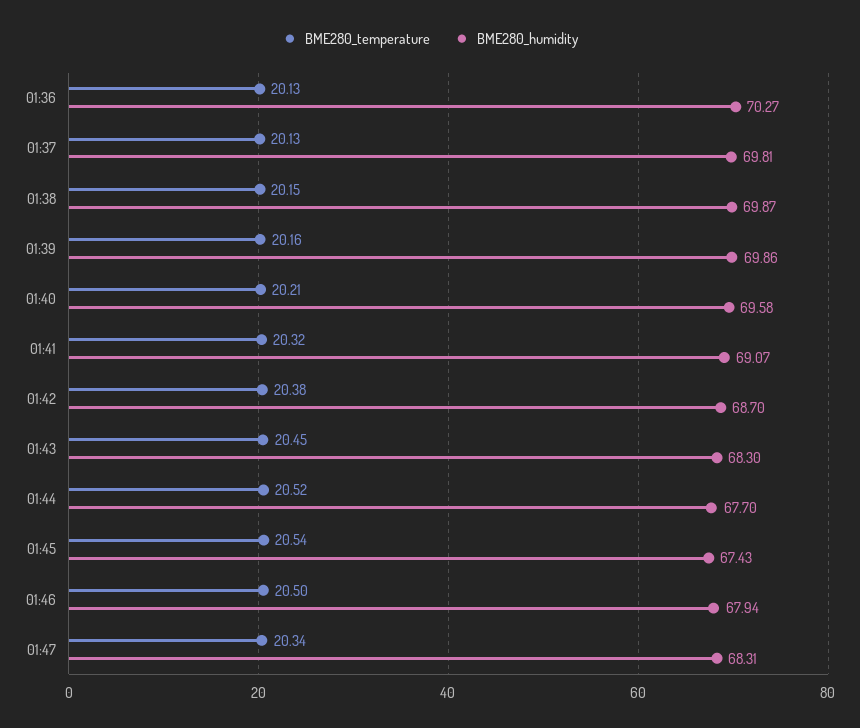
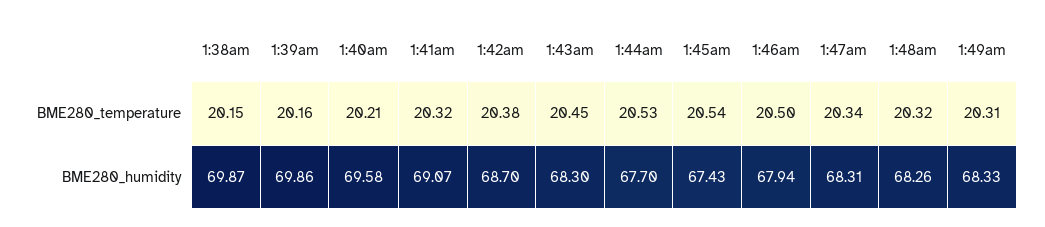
BME280_temperature, 01:36: 20.13 -> none
BME280_humidity, 01:36: 70.27 -> none
BME280_temperature, 01:37: 20.13 -> none
BME280_humidity, 01:37: 69.81 -> none
BME280_temperature, 01:44: 20.52 -> 20.53
BME280_temperature, 1:48am: none -> 20.32
BME280_temperature, 1:49am: none -> 20.31
BME280_humidity, 1:48am: none -> 68.26
BME280_humidity, 1:49am: none -> 68.33

